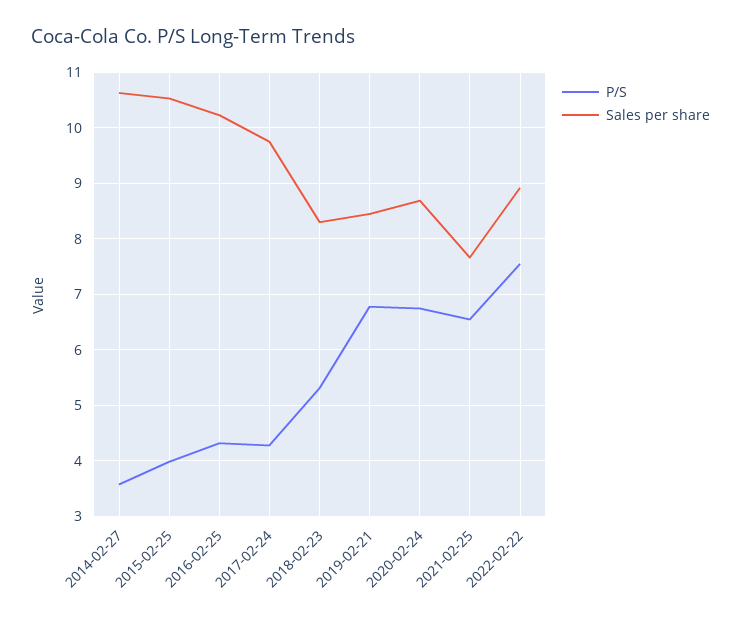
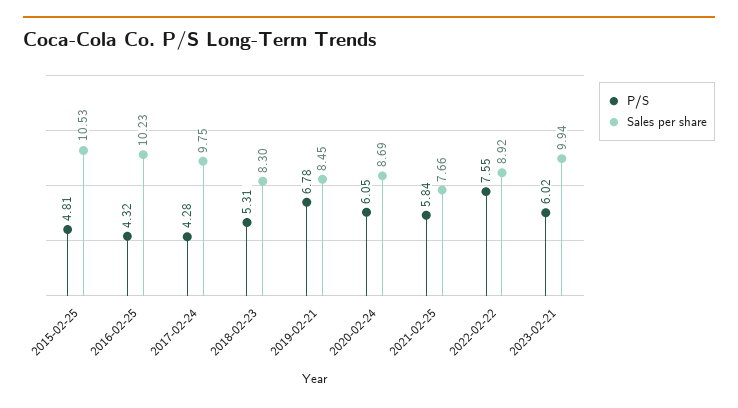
P/S, 2014-02-27: 3.6 -> none
Sales per share, 2014-02-27: 10.6 -> none
P/S, 2015-02-25: 4 -> 4.81
P/S, 2020-02-24: 6.8 -> 6.05
P/S, 2021-02-25: 6.6 -> 5.84
P/S, 2023-02-21: none -> 6.02
Sales per share, 2023-02-21: none -> 9.94

